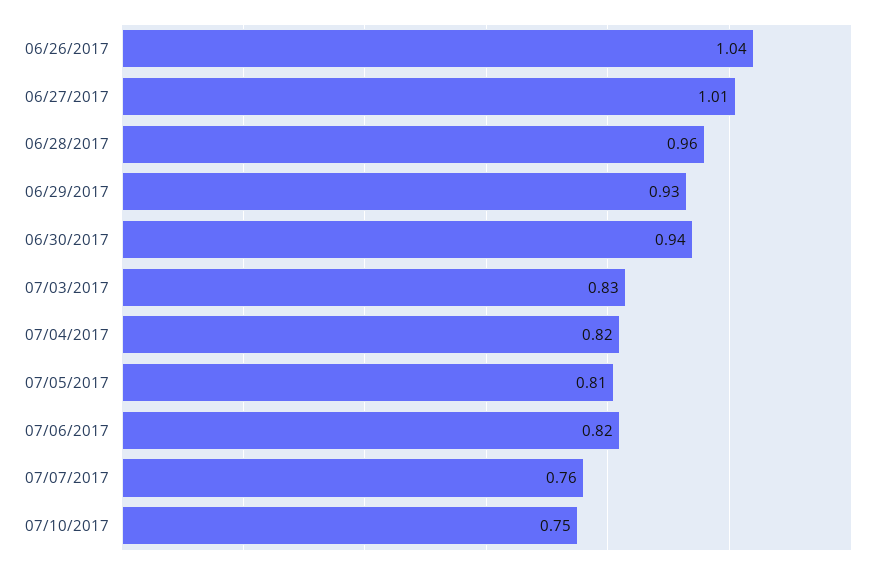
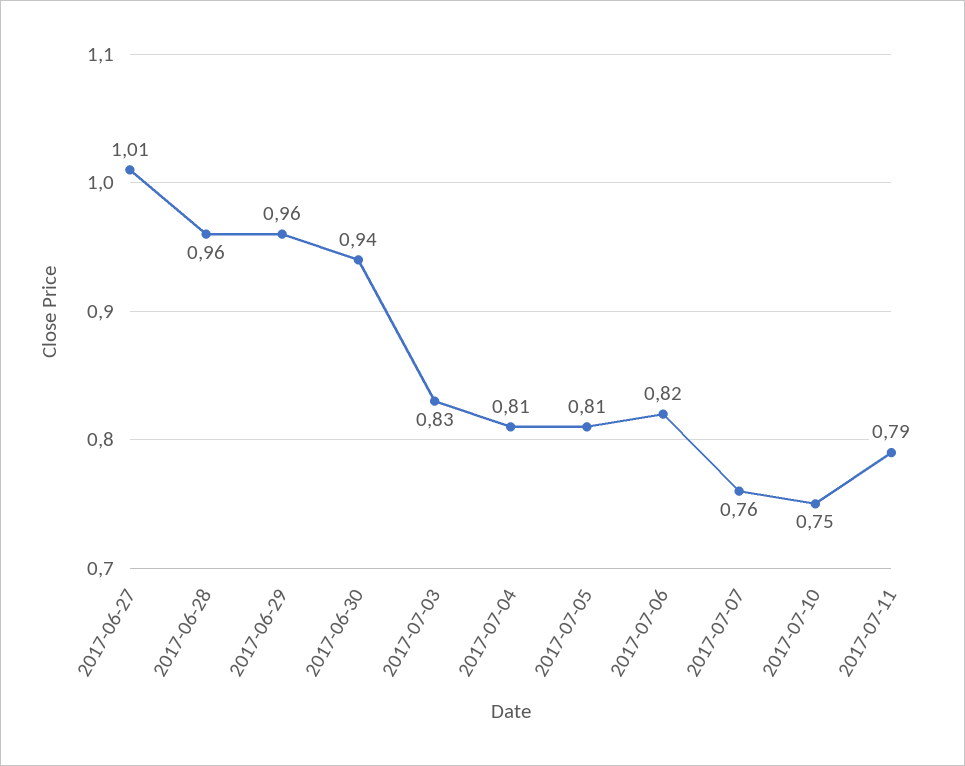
06/26/2017: 1.04 -> none
06/29/2017: 0.93 -> 0.96
07/04/2017: 0.82 -> 0.81
2017-07-11: none -> 0.79

